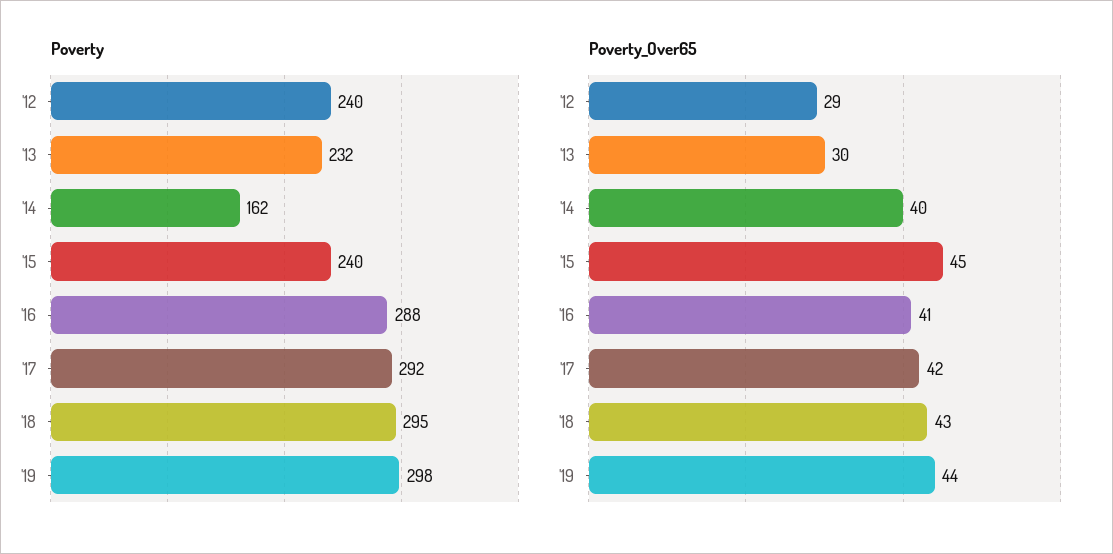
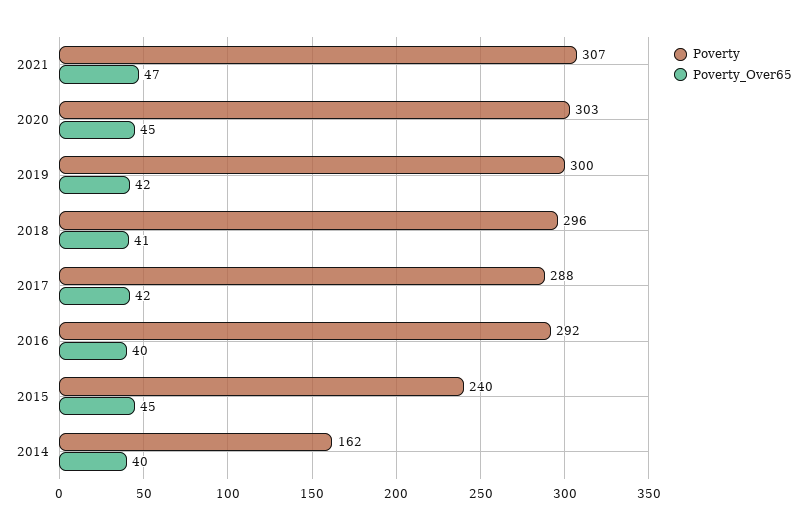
Poverty, '12: 240 -> none
Poverty, '13: 232 -> none
Poverty, '16: 288 -> 292
Poverty, '17: 292 -> 288
Poverty, '18: 295 -> 296
Poverty, '19: 298 -> 300
Poverty_Over65, '12: 29 -> none
Poverty_Over65, '13: 30 -> none
Poverty_Over65, '16: 41 -> 40
Poverty_Over65, '18: 43 -> 41
Poverty_Over65, '19: 44 -> 42
Poverty, 2021: none -> 307
Poverty_Over65, 2021: none -> 47
Poverty, 2020: none -> 303
Poverty_Over65, 2020: none -> 45

